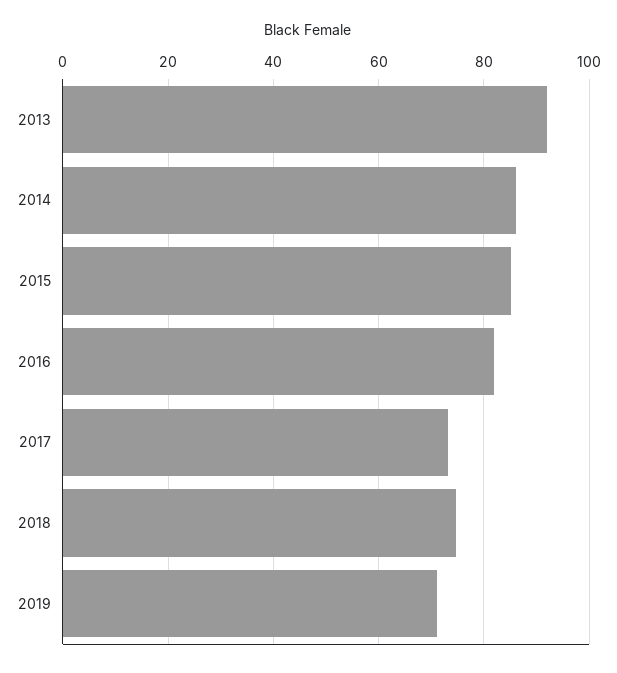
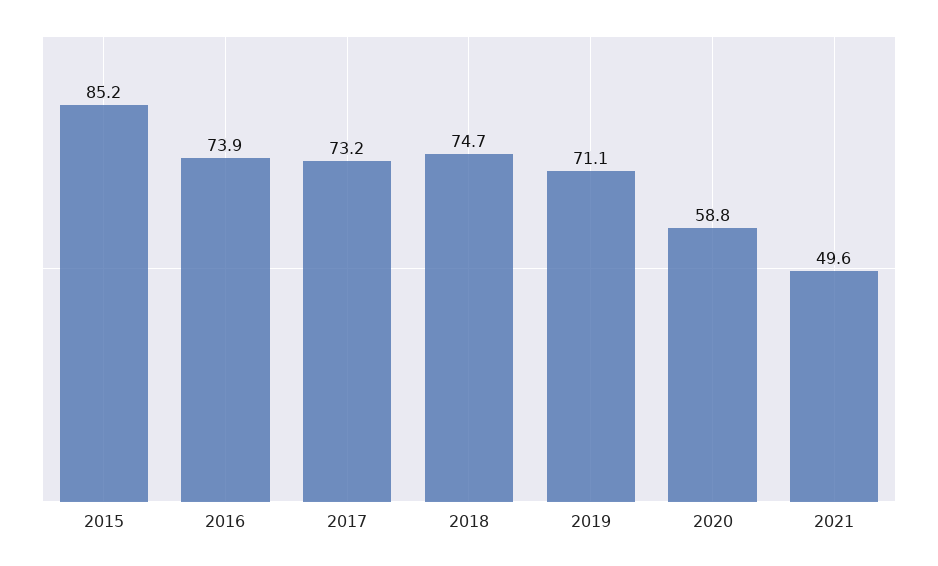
2013: 92 -> none
2014: 86 -> none
2016: 82 -> 73.9
2020: none -> 58.8
2021: none -> 49.6

